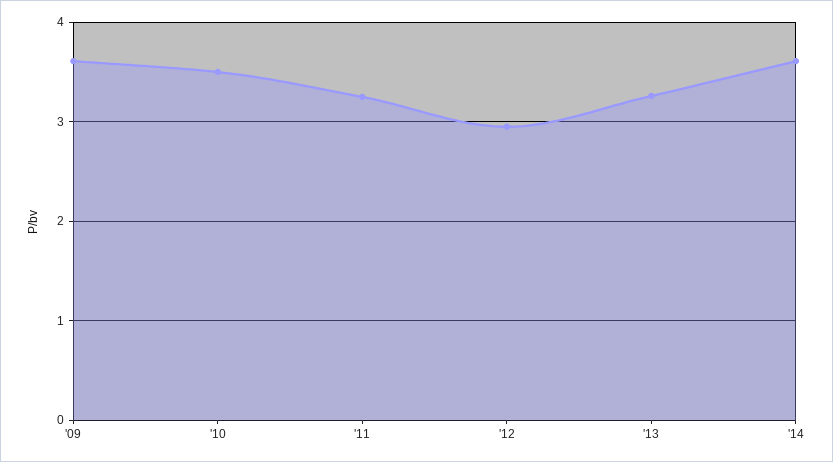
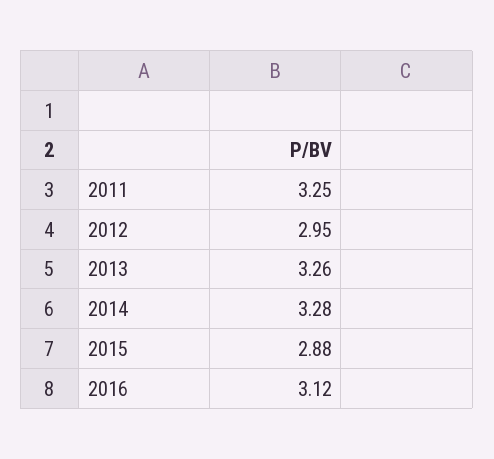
'09: 3.6 -> none
'10: 3.5 -> none
'14: 3.6 -> 3.28
2015: none -> 2.88
2016: none -> 3.12

